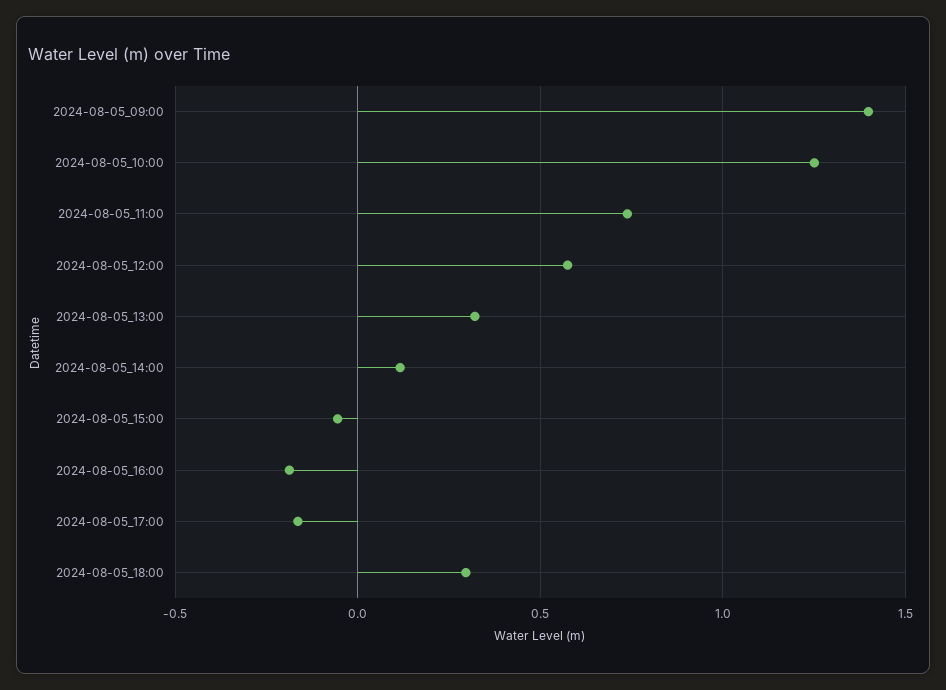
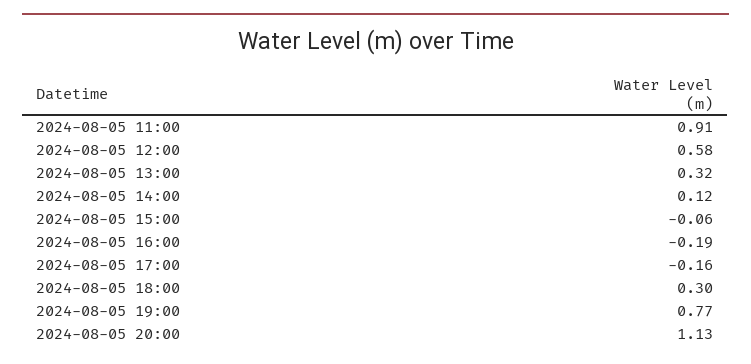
2024-08-05_09:00: 1.4 -> none
2024-08-05_10:00: 1.25 -> none
2024-08-05_11:00: 0.75 -> 0.91
2024-08-05 19:00: none -> 0.77
2024-08-05 20:00: none -> 1.13

